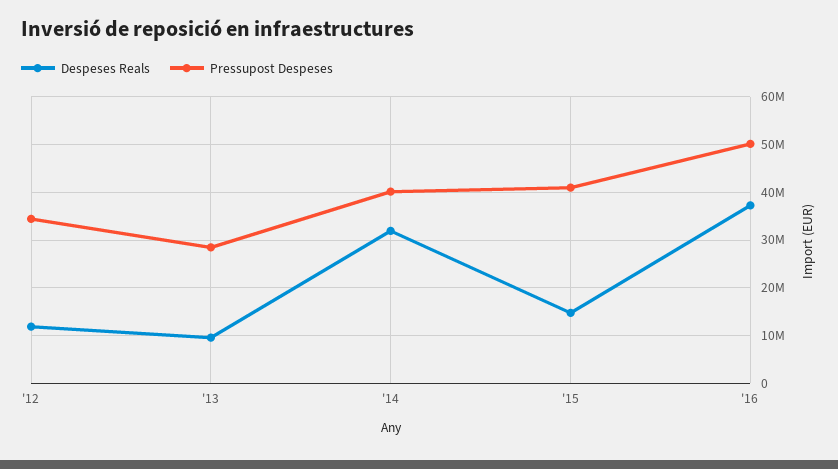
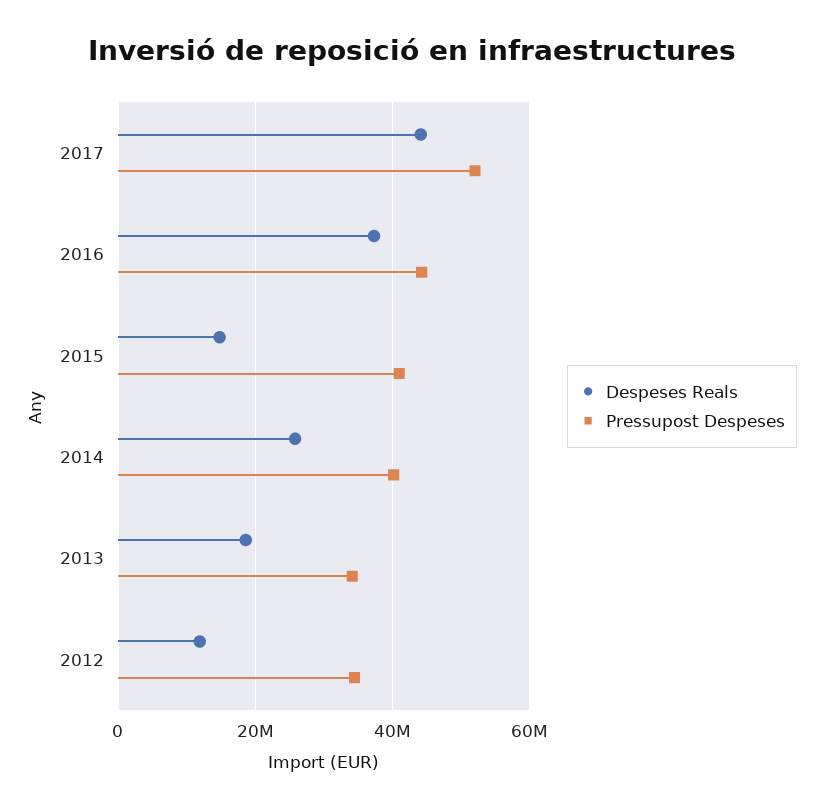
Despeses Reals, '13: 10000000 -> 18000000
Pressupost Despeses, '13: 28000000 -> 34000000
Despeses Reals, '14: 32000000 -> 26000000
Pressupost Despeses, '16: 50000000 -> 44000000
Despeses Reals, 2017: none -> 44000000
Pressupost Despeses, 2017: none -> 52000000

